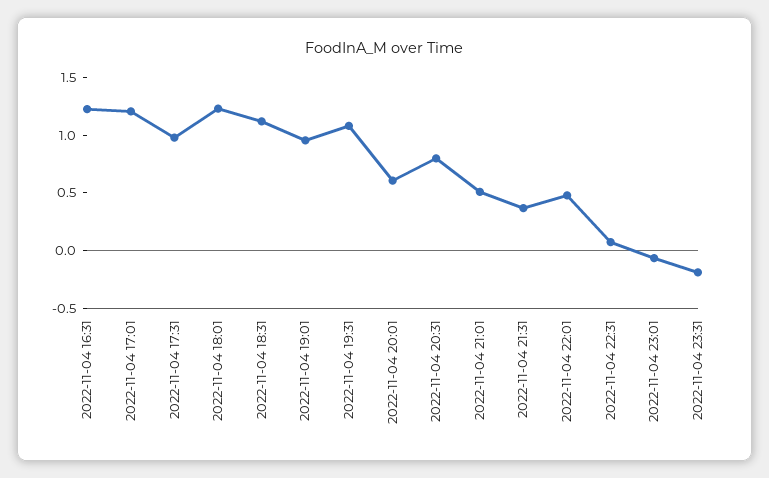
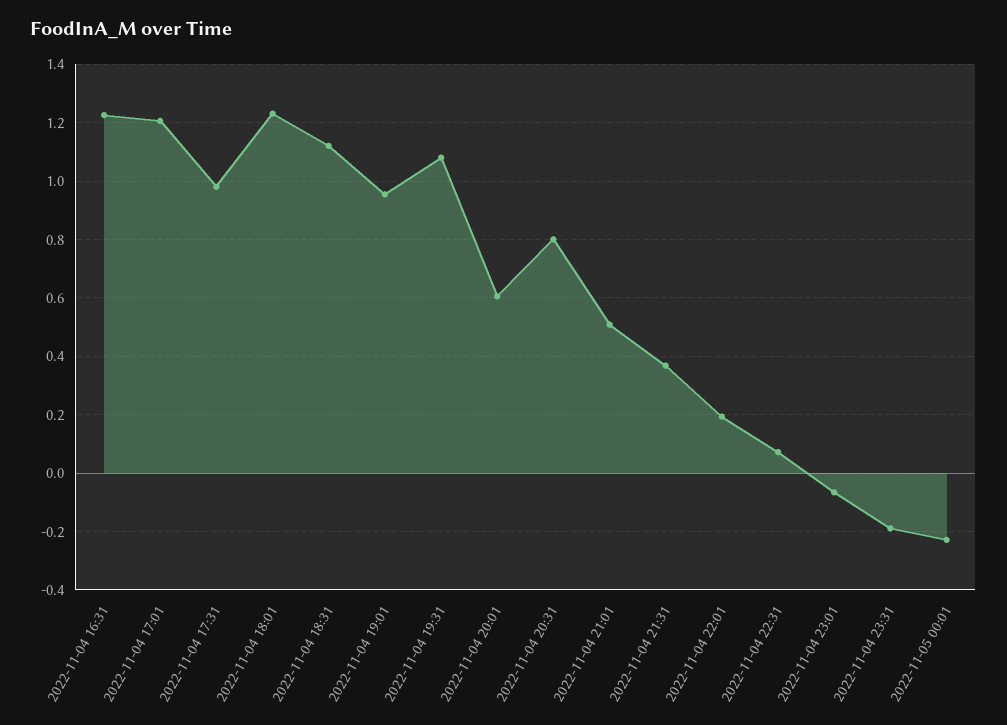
2022-11-04 22:01: 0.5 -> 0.2
2022-11-05 00:01: none -> -0.225

